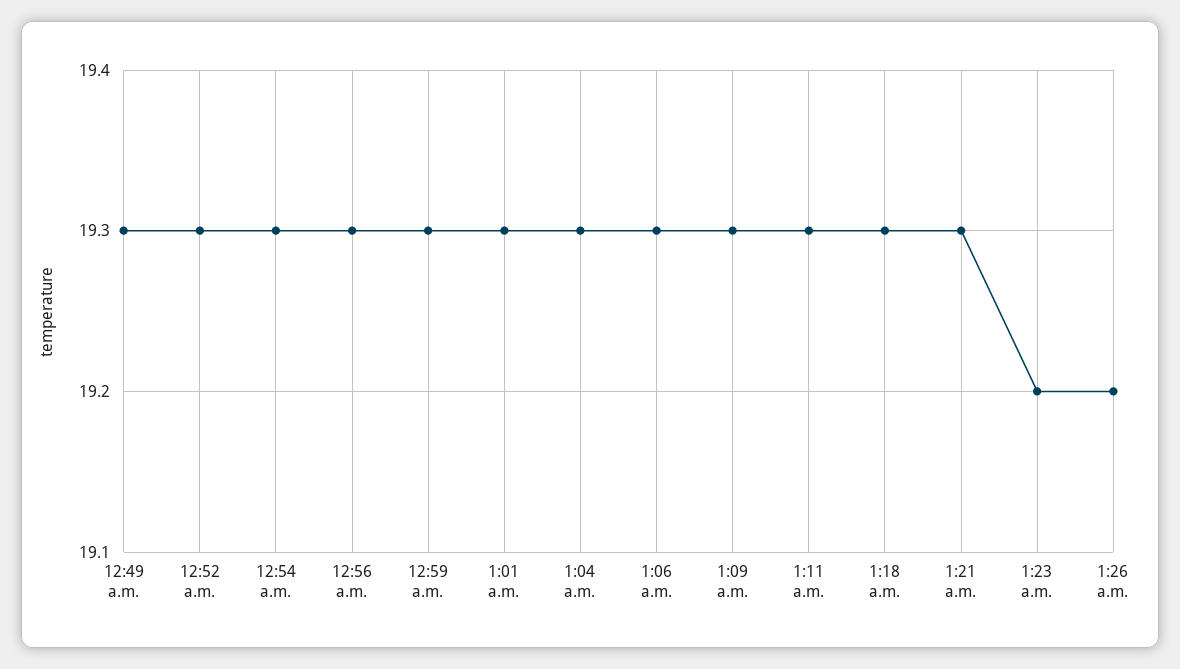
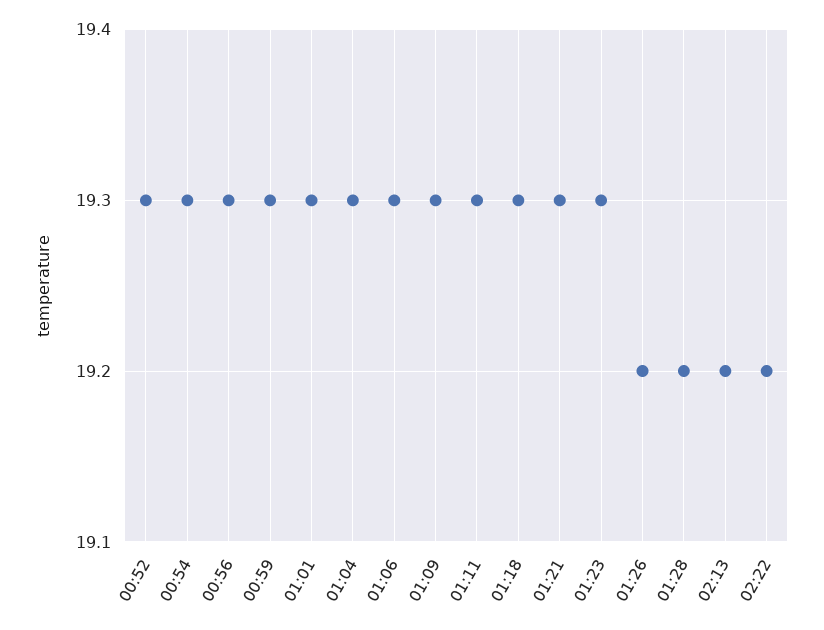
12:49 a.m.: 19.3 -> none
1:23 a.m.: 19.2 -> 19.3
01:28: none -> 19.2
02:13: none -> 19.2
02:22: none -> 19.2

